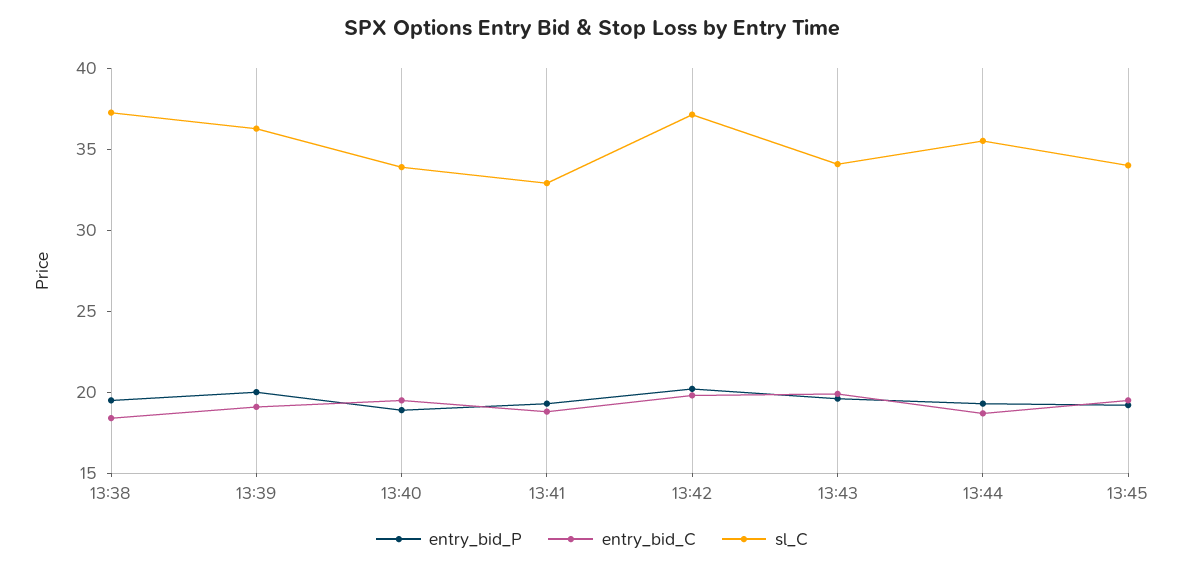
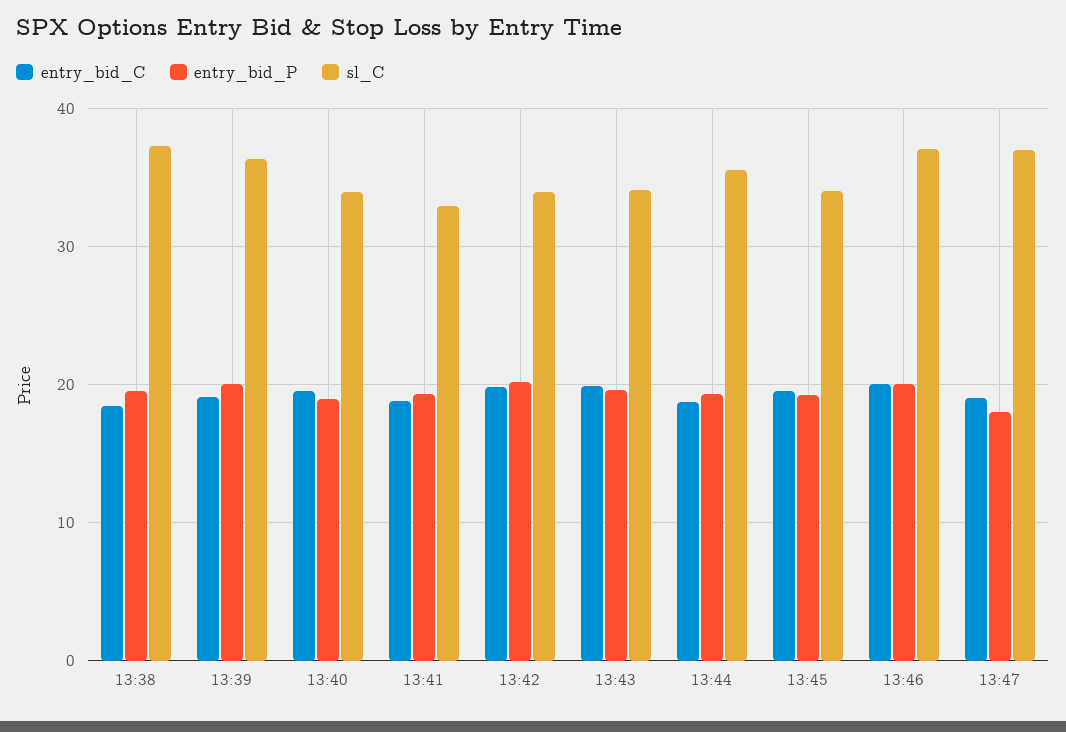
sl_C, 13:42: 37 -> 34
entry_bid_C, 13:46: none -> 20
entry_bid_P, 13:46: none -> 20
sl_C, 13:46: none -> 37
entry_bid_C, 13:47: none -> 19
entry_bid_P, 13:47: none -> 18
sl_C, 13:47: none -> 37

